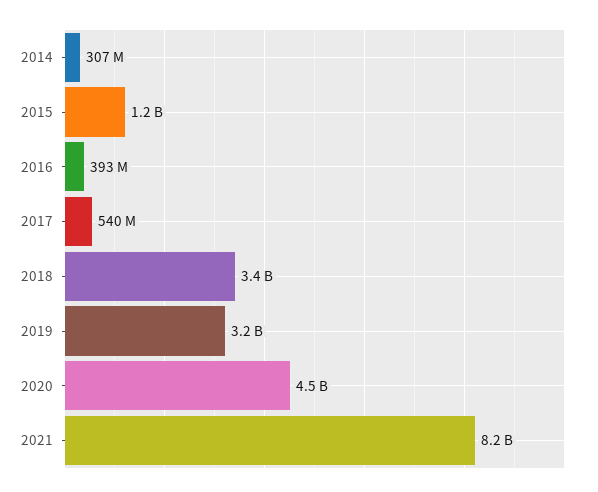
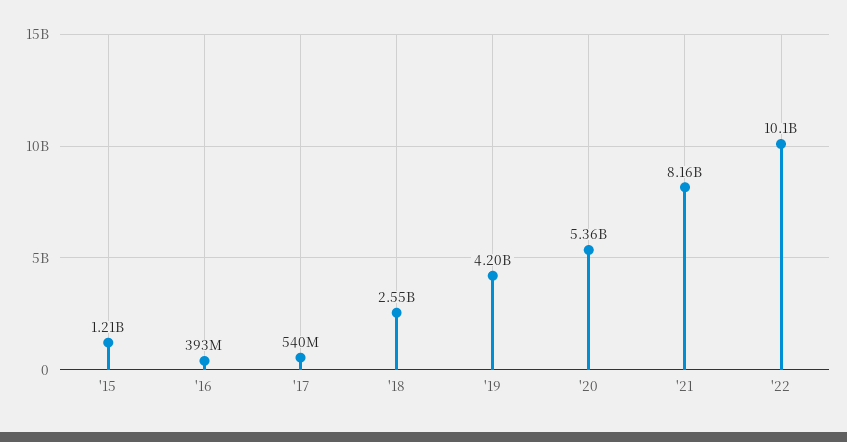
2014: 307000000 -> none
2018: 3400000000 -> 2550000000
2019: 3200000000 -> 4200000000
2020: 4500000000 -> 5360000000
'22: none -> 10100000000

